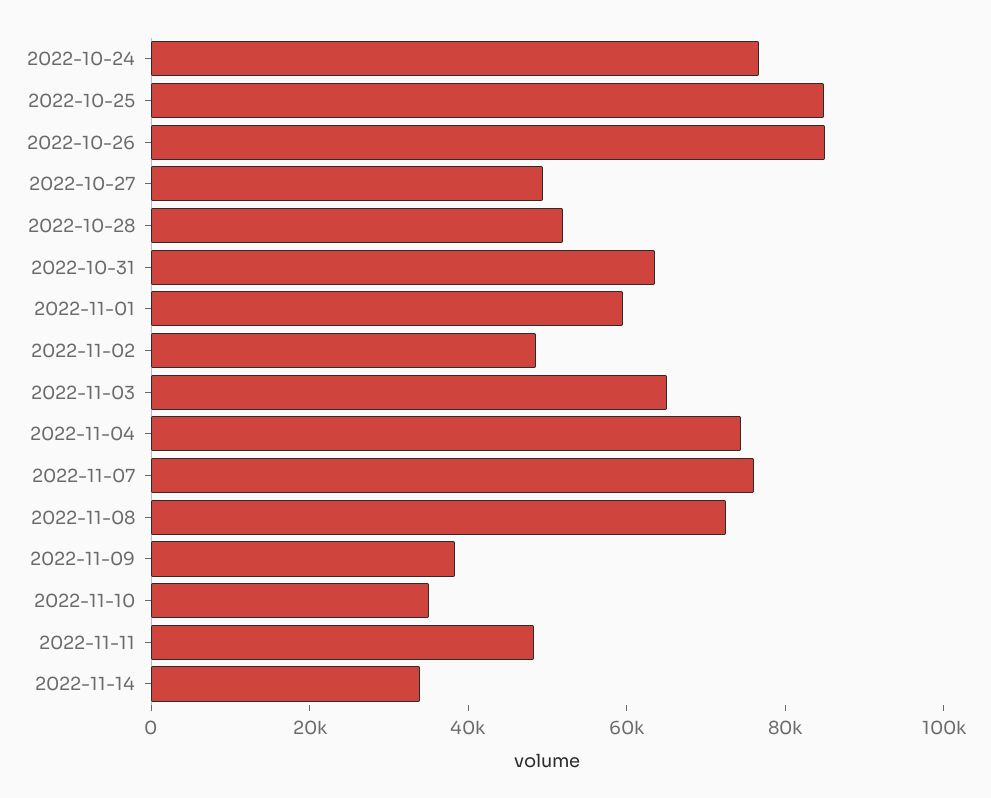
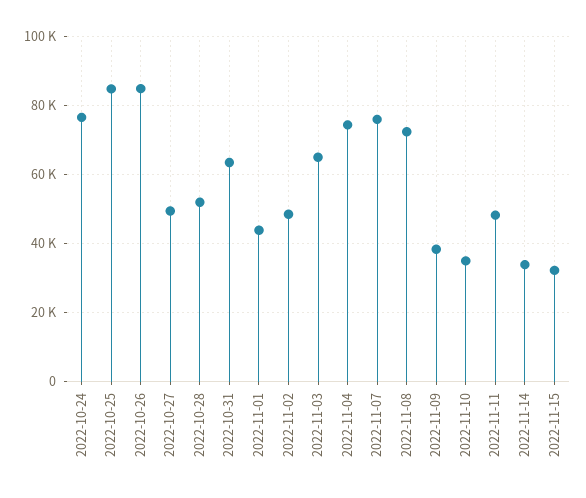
2022-11-01: 60000 -> 44000
2022-11-15: none -> 32000

